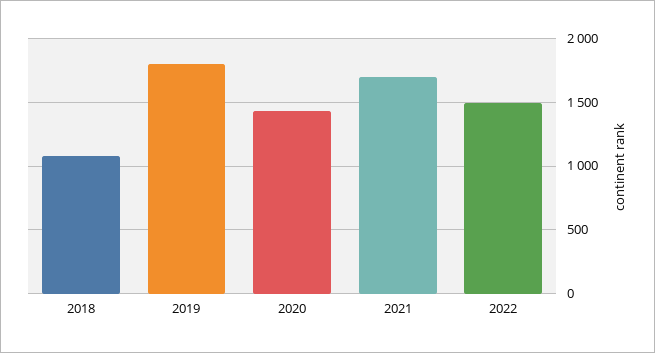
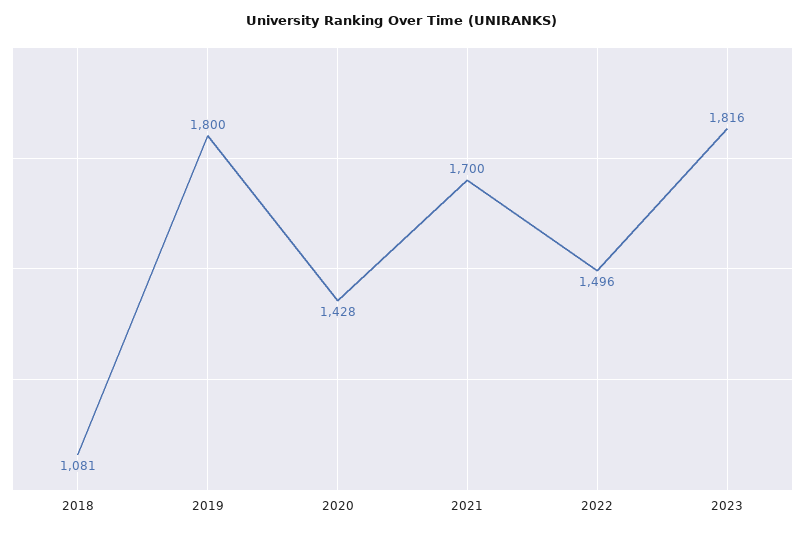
2023: none -> 1816

